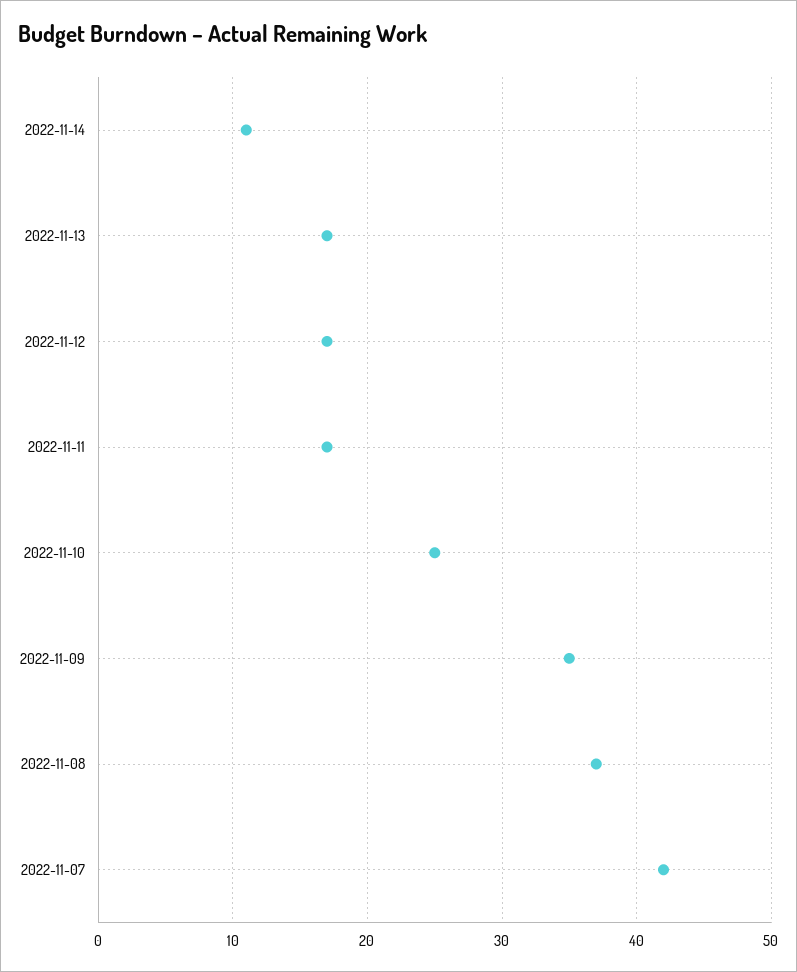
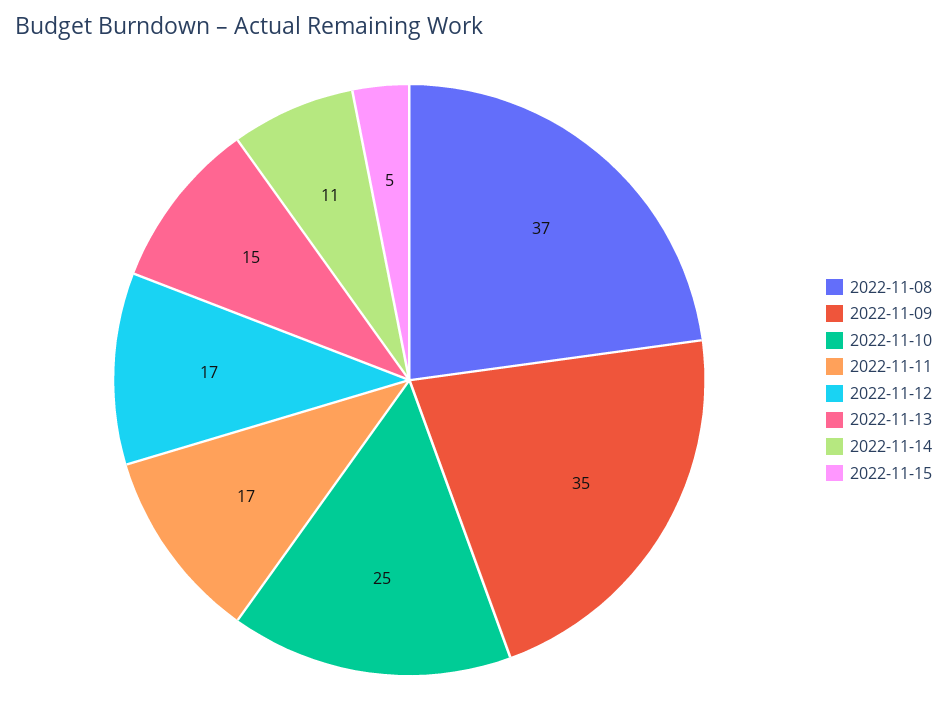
2022-11-13: 17 -> 15
2022-11-07: 42 -> none
2022-11-15: none -> 5

